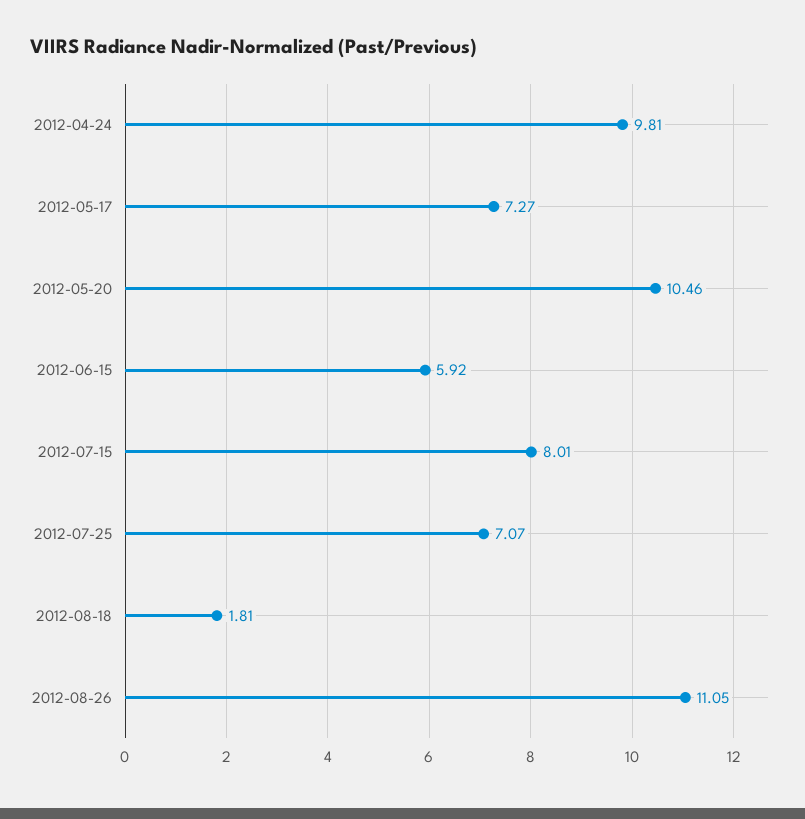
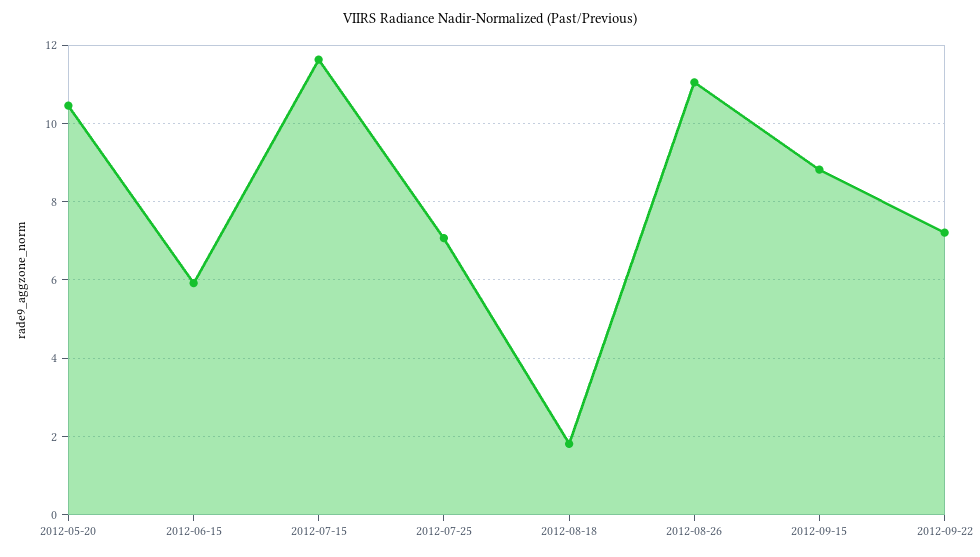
2012-04-24: 9.81 -> none
2012-05-17: 7.27 -> none
2012-07-15: 8.01 -> 11.6
2012-09-15: none -> 8.8
2012-09-22: none -> 7.2

